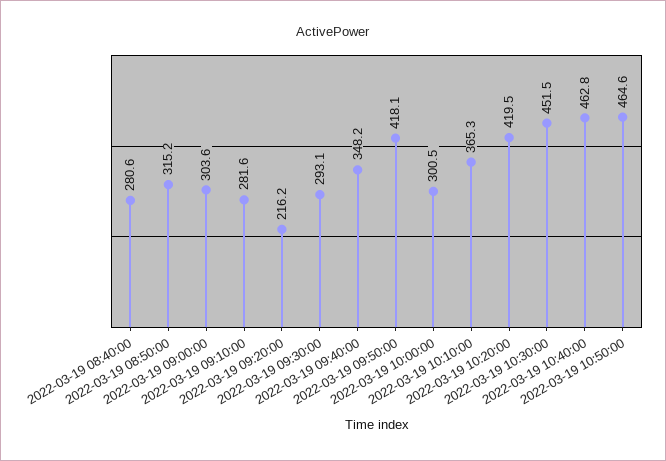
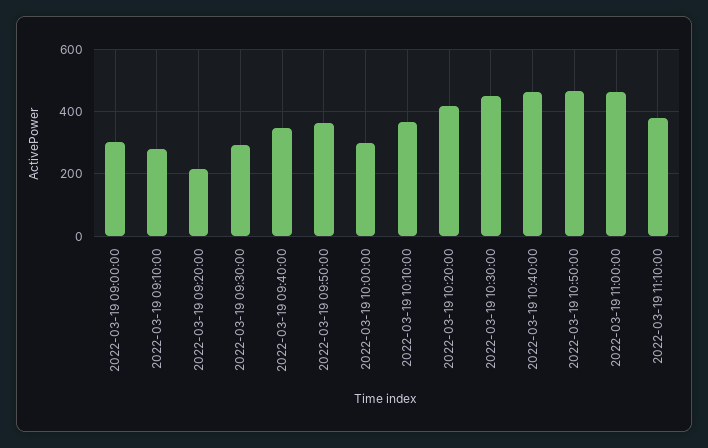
2022-03-19 08:40:00: 280.6 -> none
2022-03-19 08:50:00: 315.2 -> none
2022-03-19 09:50:00: 418.1 -> 360
2022-03-19 11:00:00: none -> 460
2022-03-19 11:10:00: none -> 380

